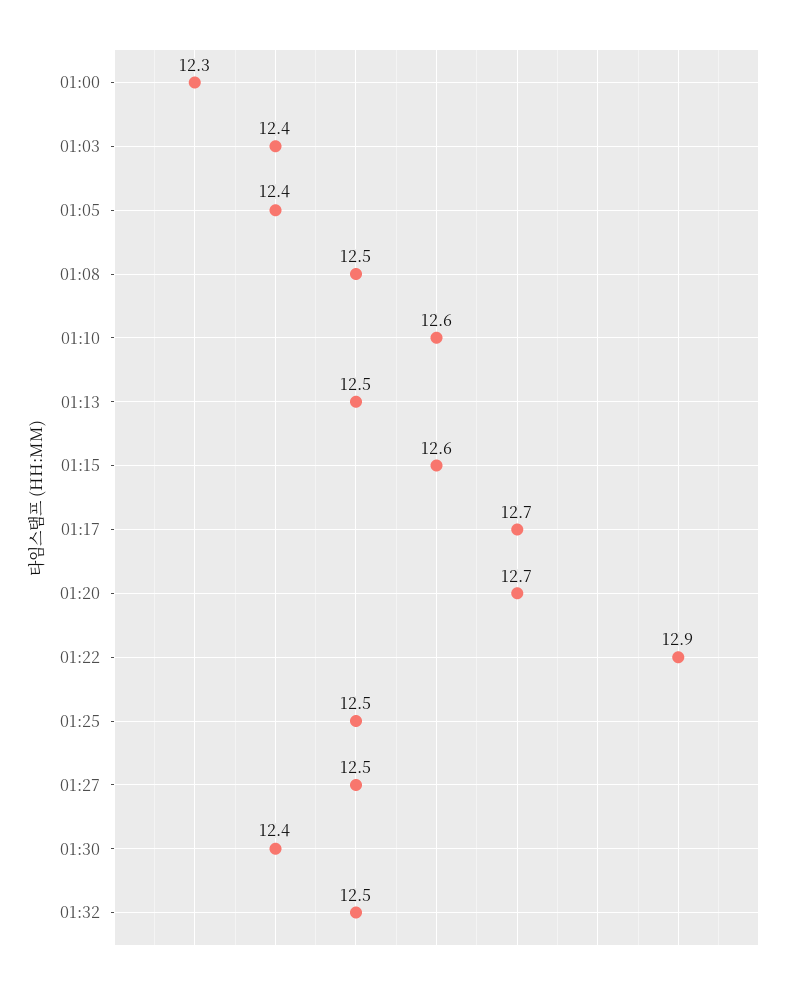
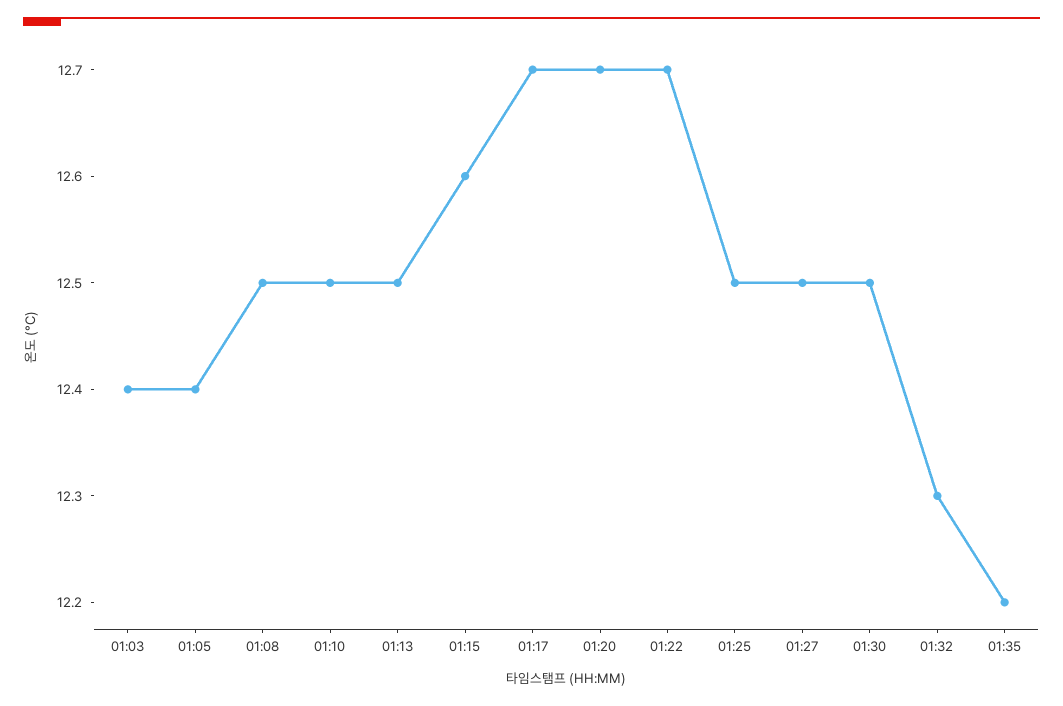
01:00: 12.3 -> none
01:10: 12.6 -> 12.5
01:22: 12.9 -> 12.7
01:30: 12.4 -> 12.5
01:32: 12.5 -> 12.3
01:35: none -> 12.2

